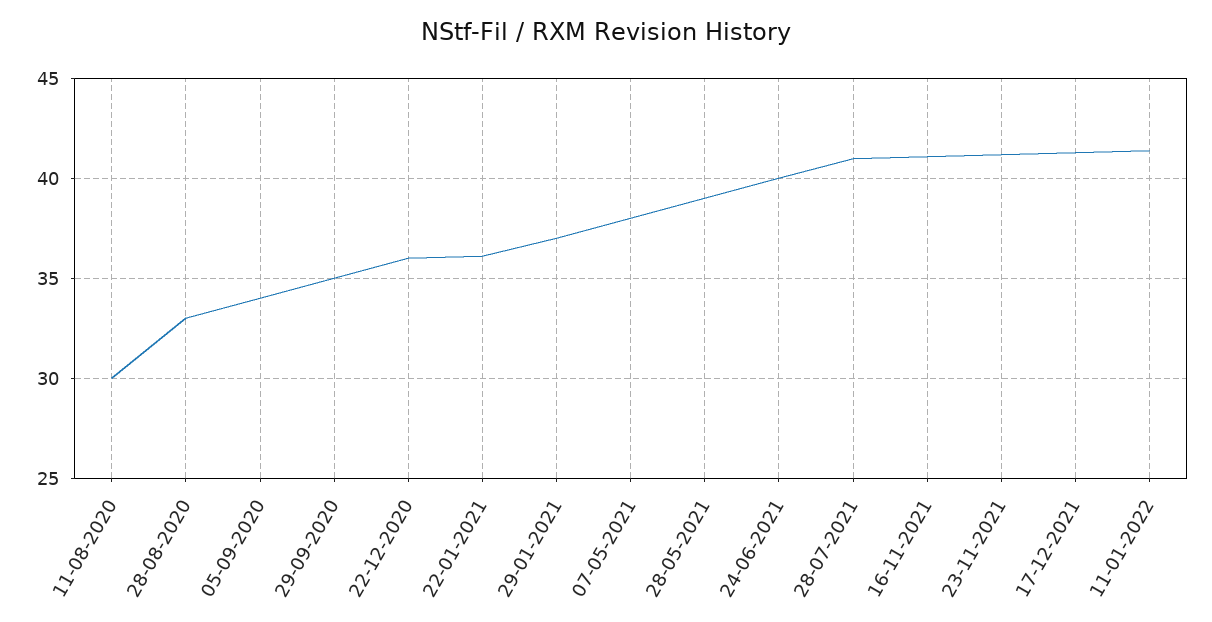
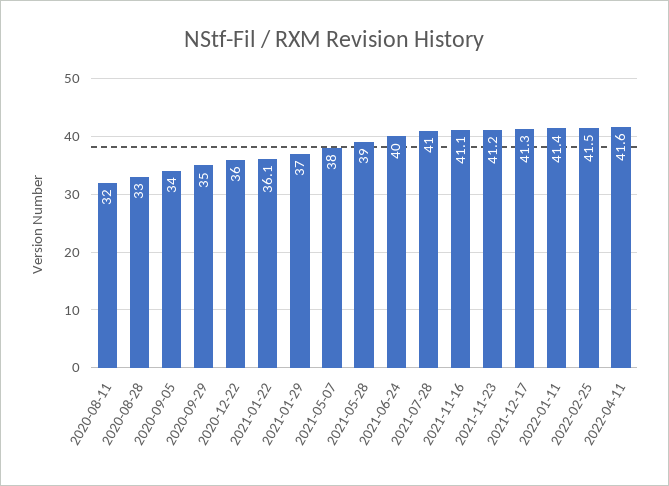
11-08-2020: 30 -> 32
2022-02-25: none -> 41.5
2022-04-11: none -> 41.6

